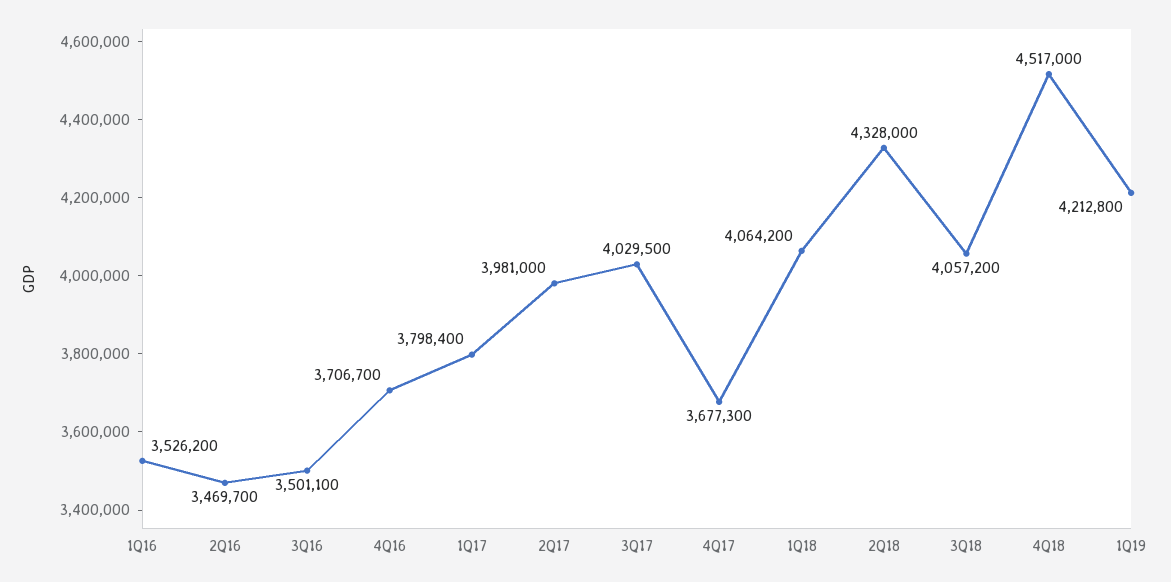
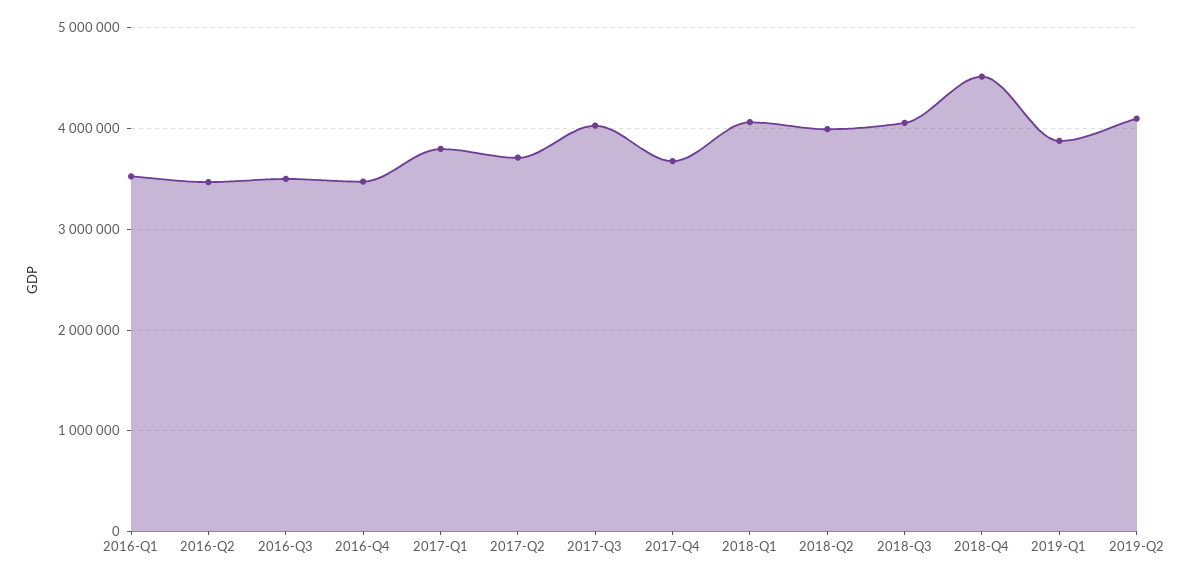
4Q16: 3706700 -> 3500000
2Q17: 3981000 -> 3700000
2Q18: 4328000 -> 4000000
1Q19: 4212800 -> 3900000
2019-Q2: none -> 4100000

